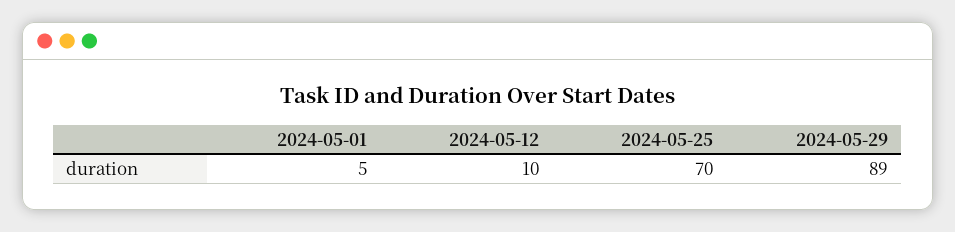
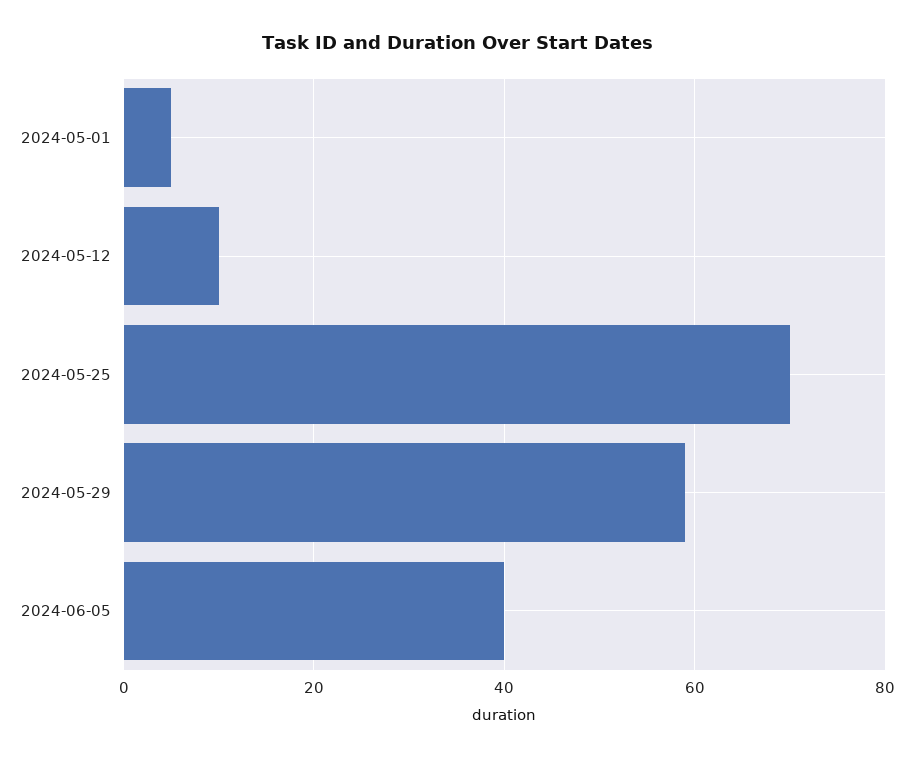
2024-05-29: 89 -> 60
2024-06-05: none -> 40

